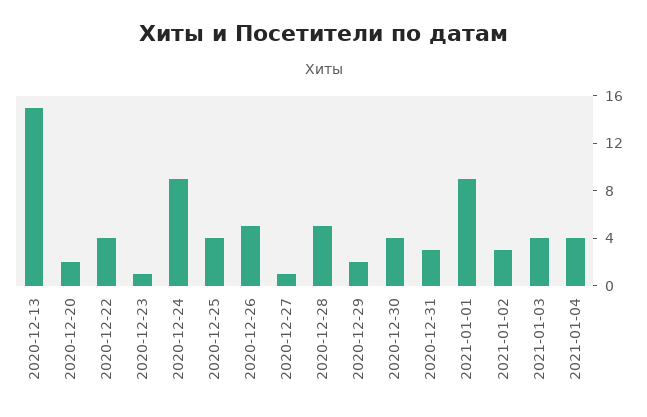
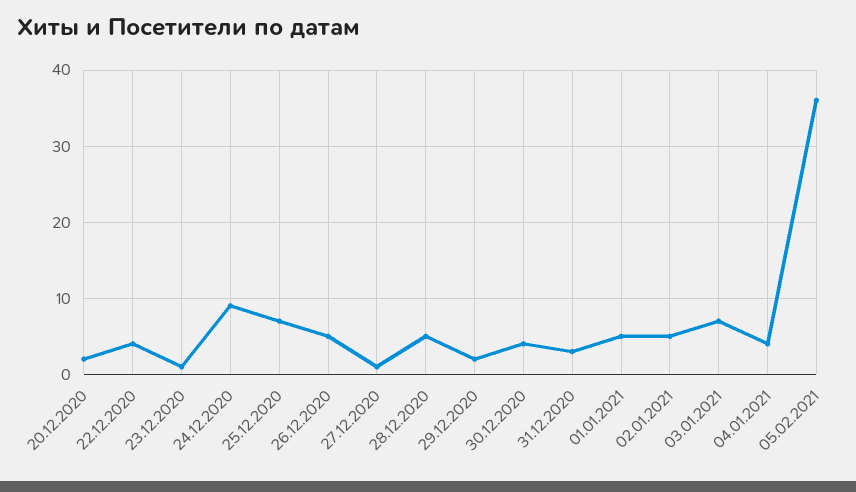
2020-12-13: 15 -> none
2020-12-25: 4 -> 7
2021-01-01: 9 -> 5
2021-01-02: 3 -> 5
2021-01-03: 4 -> 7
05.02.2021: none -> 36

